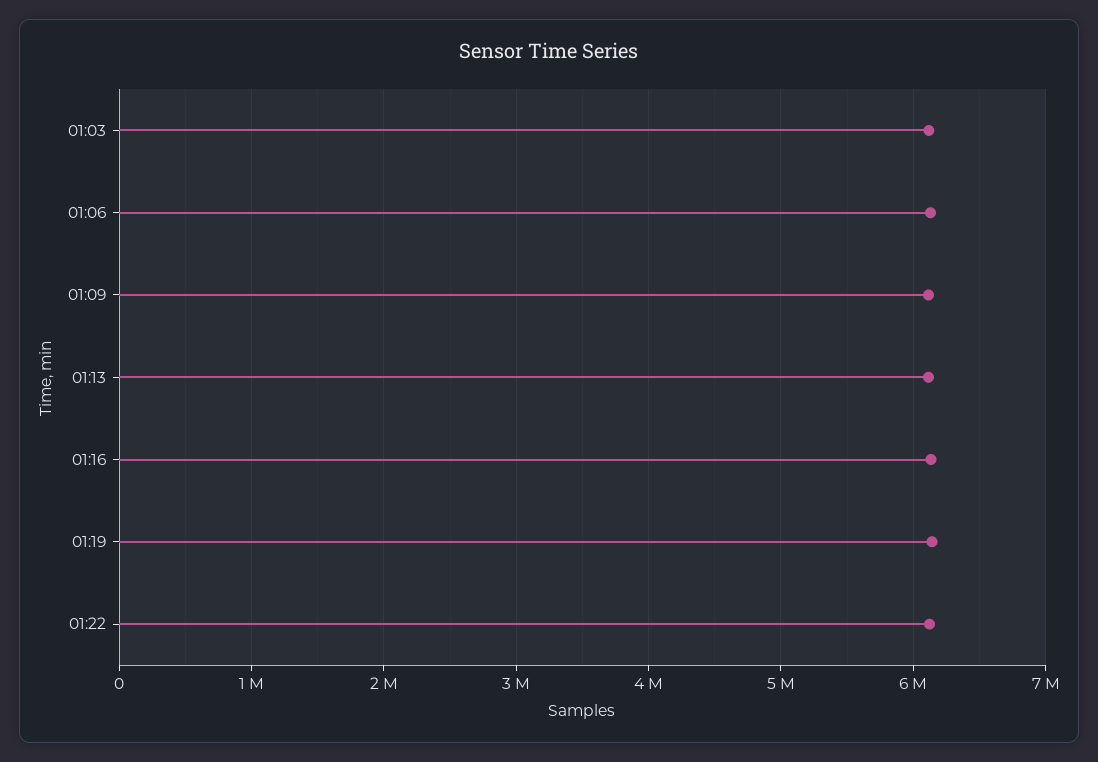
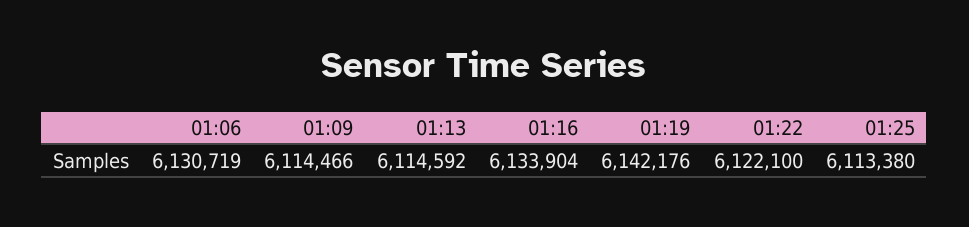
01:03: 6100000 -> none
01:25: none -> 6113380

